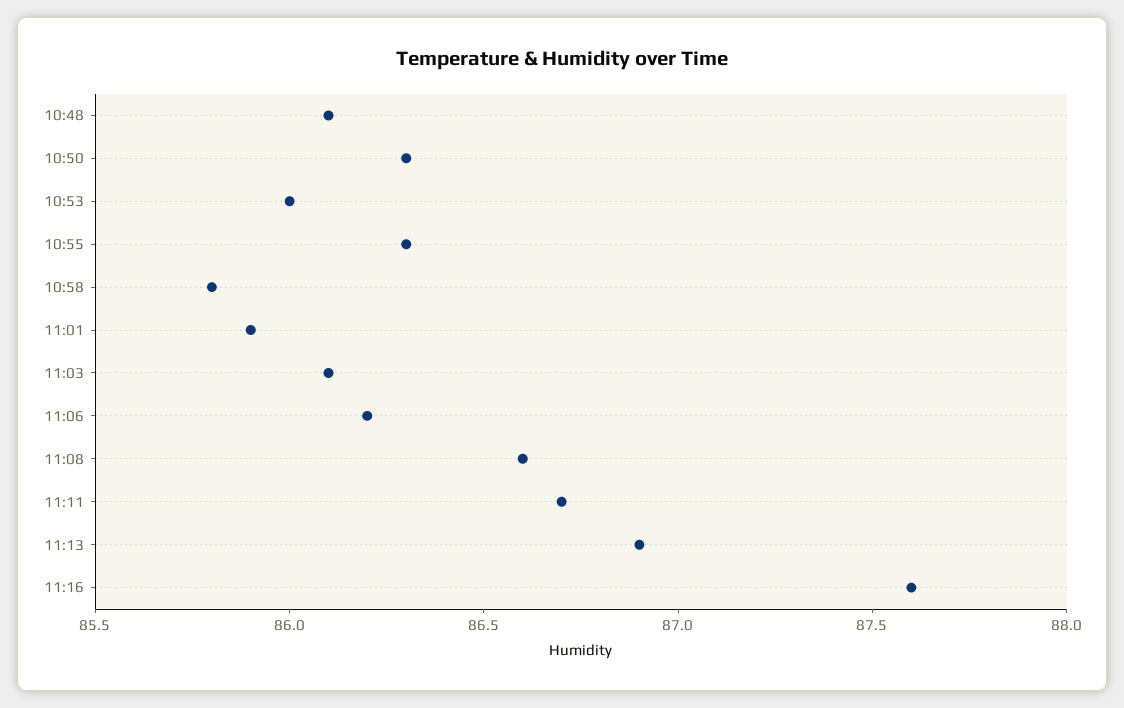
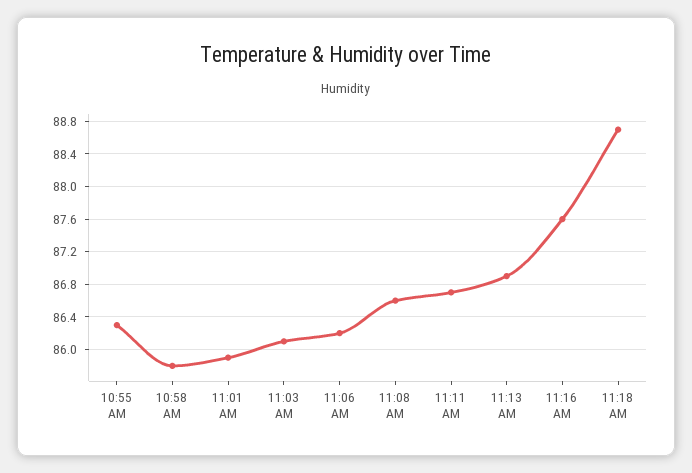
10:48: 86.1 -> none
10:50: 86.3 -> none
10:53: 86 -> none
11:18 AM: none -> 88.7

